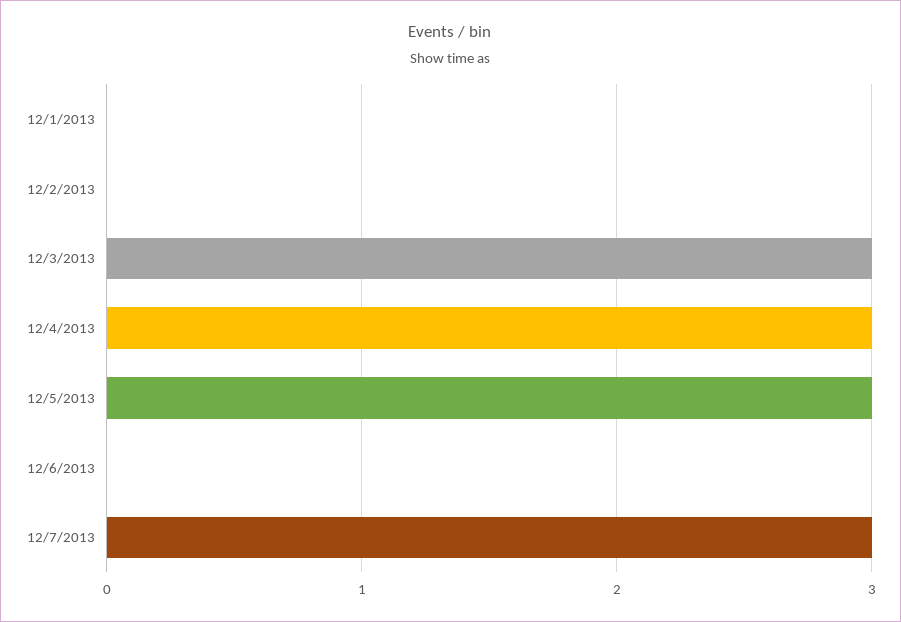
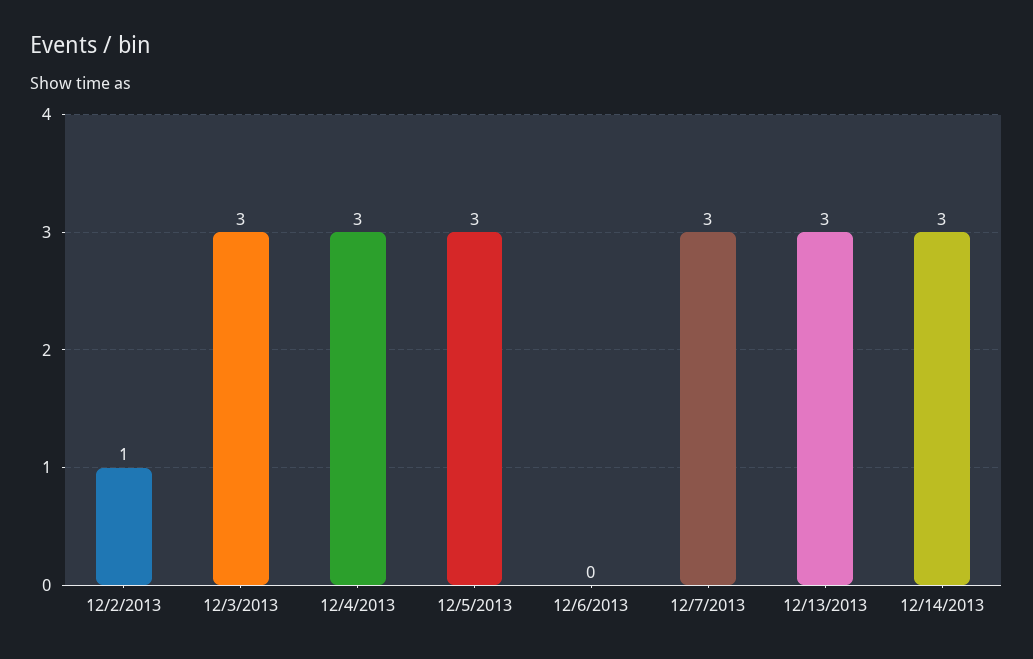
12/1/2013: 0 -> none
12/2/2013: 0 -> 1
12/13/2013: none -> 3
12/14/2013: none -> 3

